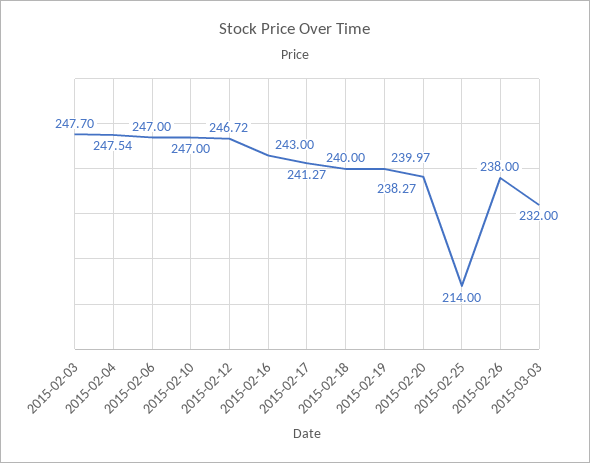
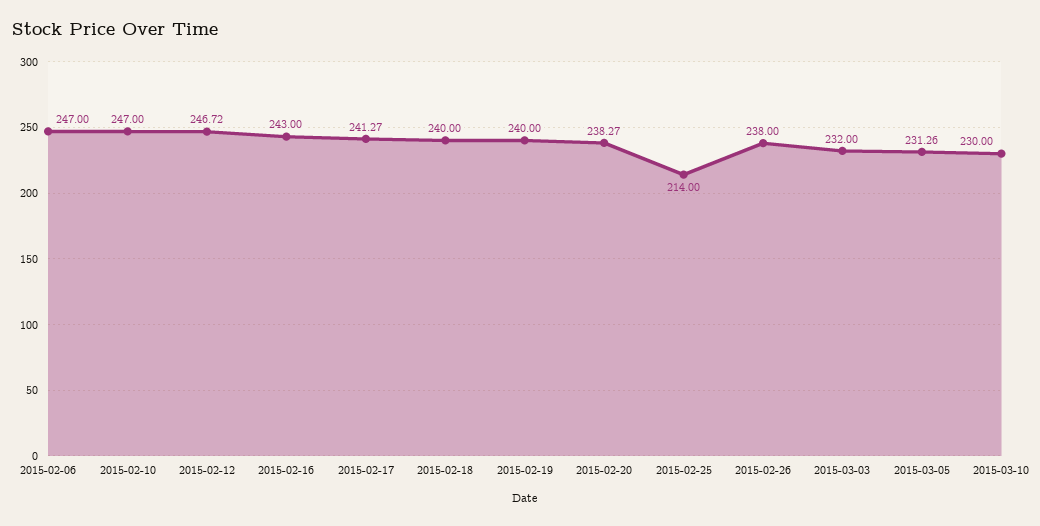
2015-02-03: 247.7 -> none
2015-02-04: 247.54 -> none
2015-02-19: 239.97 -> 240
2015-03-05: none -> 231.26
2015-03-10: none -> 230

